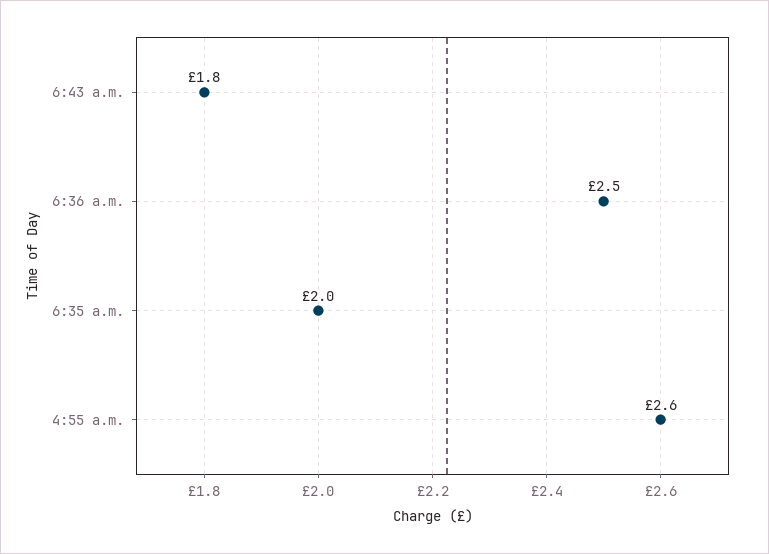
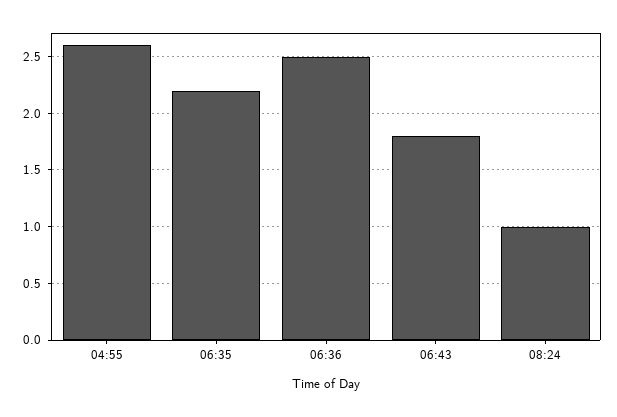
6:35 a.m.: 2 -> 2.2
08:24: none -> 1

